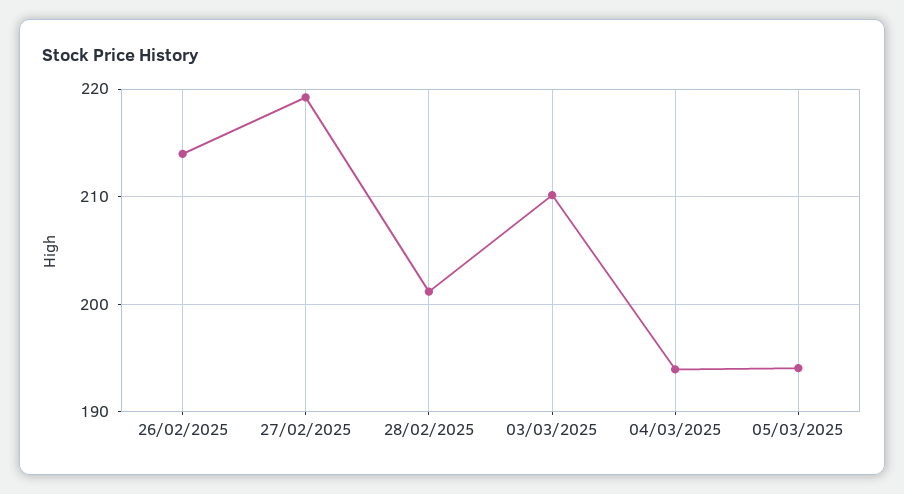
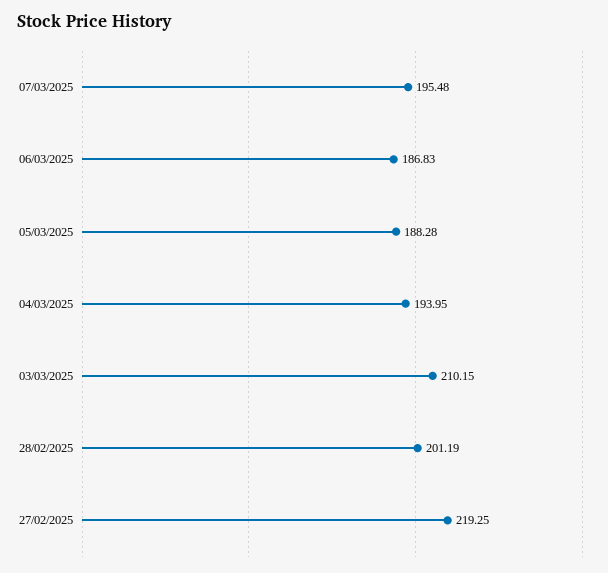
26/02/2025: 214 -> none
05/03/2025: 194 -> 188.28
07/03/2025: none -> 195.48
06/03/2025: none -> 186.83

